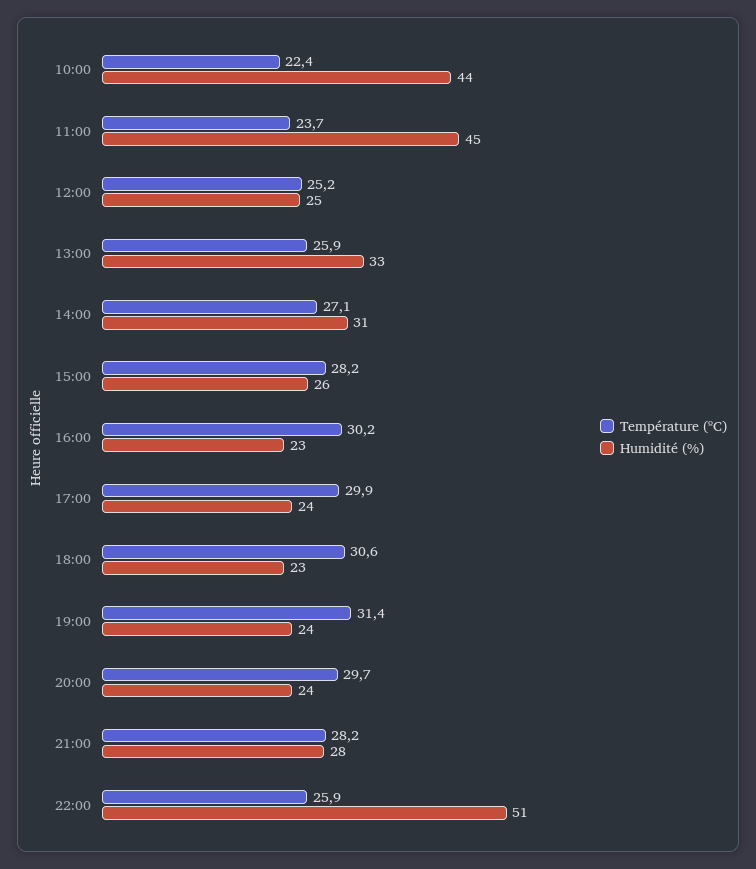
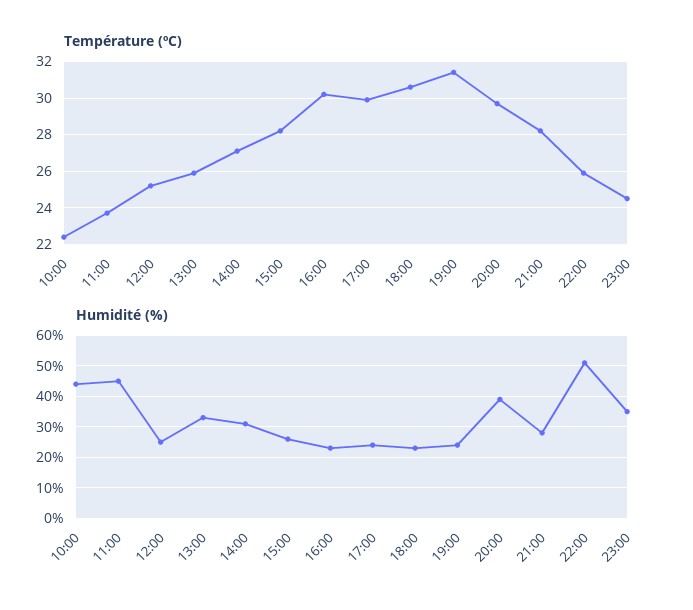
Humidité (%), 20:00: 24 -> 40
Température (ºC), 23:00: none -> 24.5
Humidité (%), 23:00: none -> 35

